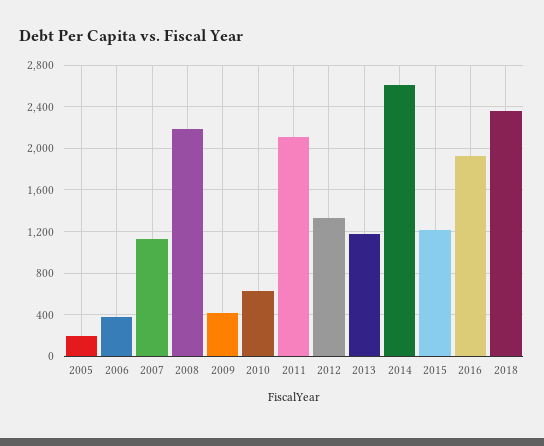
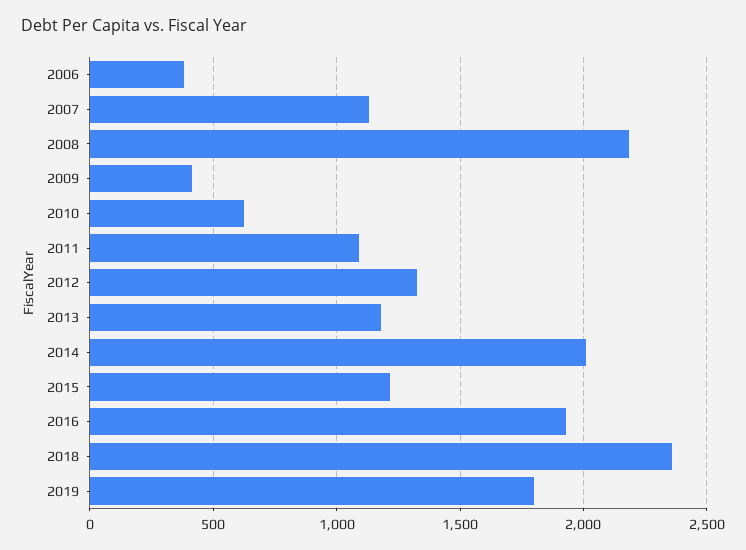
2005: 200 -> none
2011: 2100 -> 1100
2014: 2600 -> 2000
2019: none -> 1800

